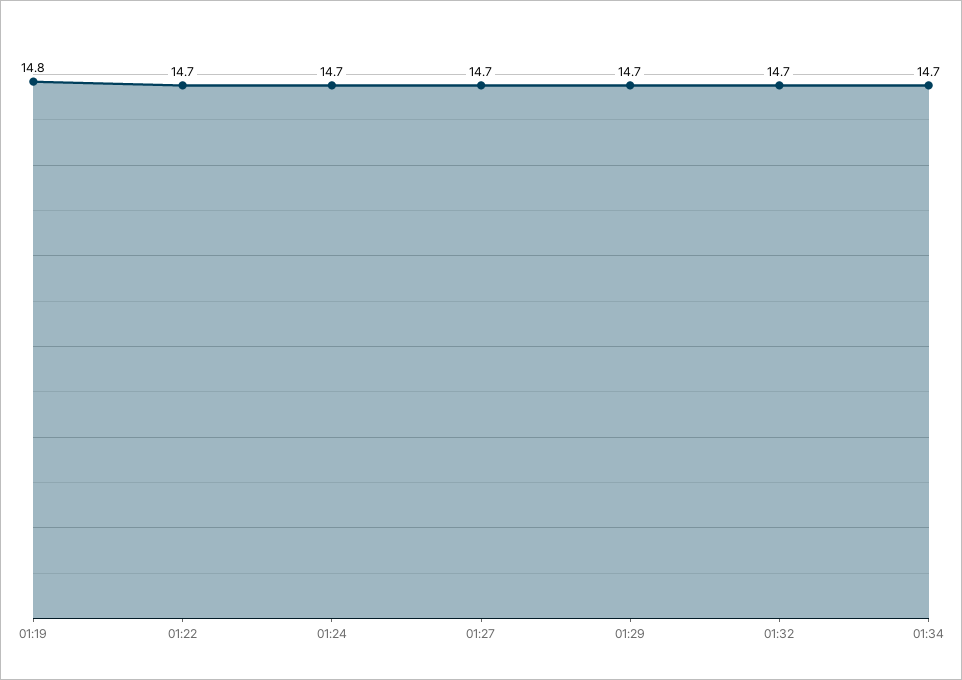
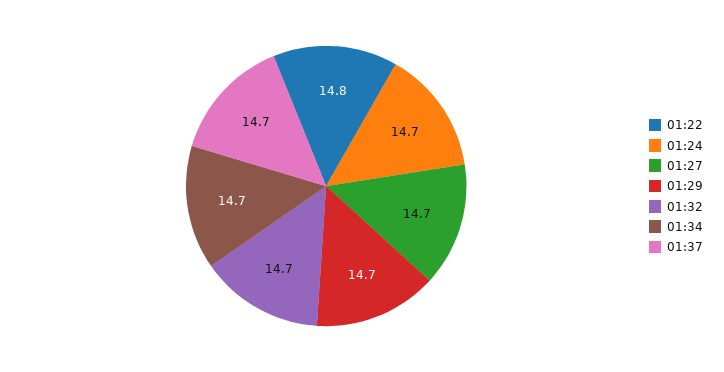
01:19: 14.8 -> none
01:22: 14.7 -> 14.8
01:37: none -> 14.7

